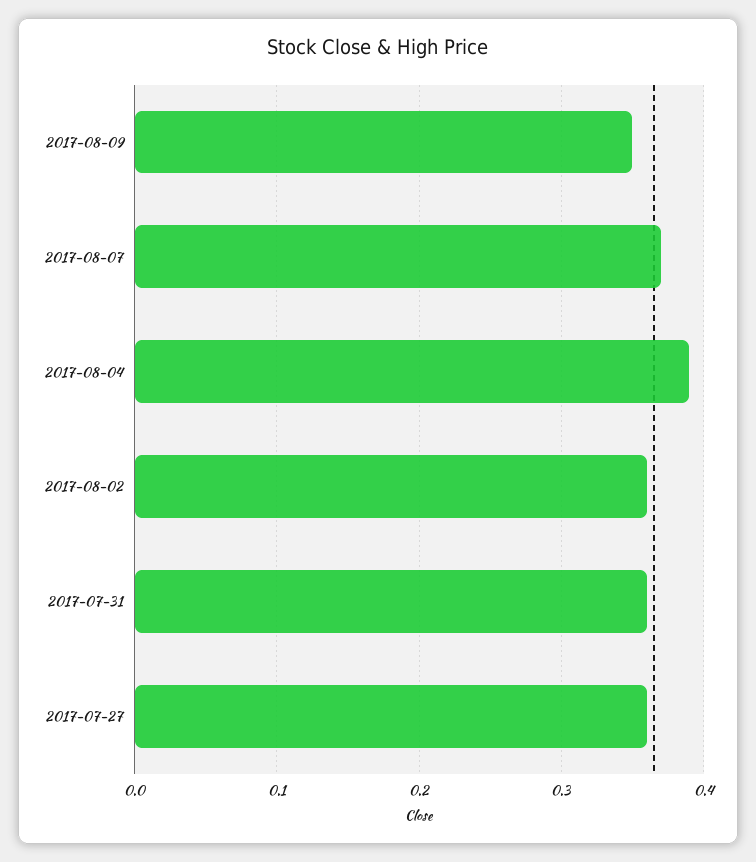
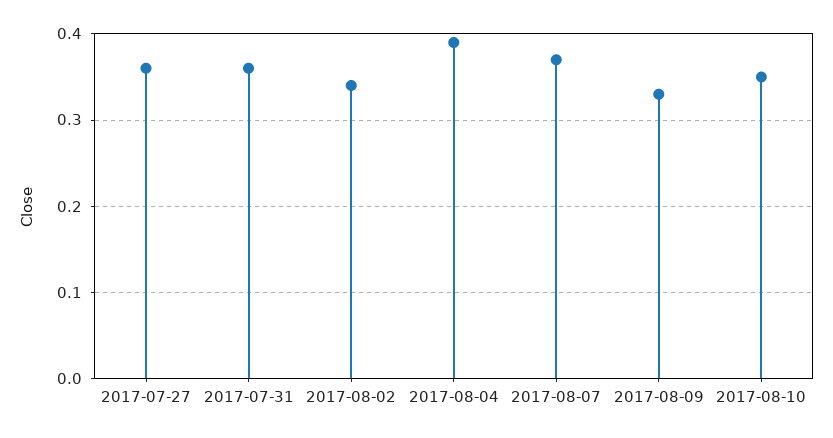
2017-08-09: 0.35 -> 0.33
2017-08-02: 0.36 -> 0.34
2017-08-10: none -> 0.35

